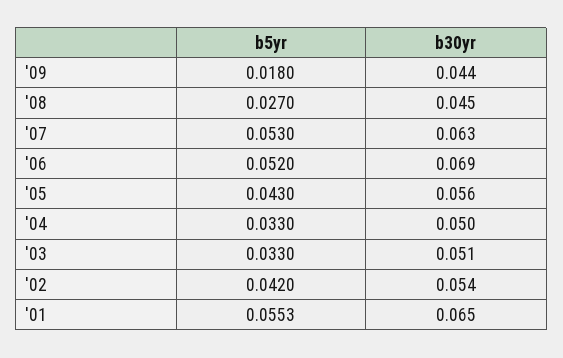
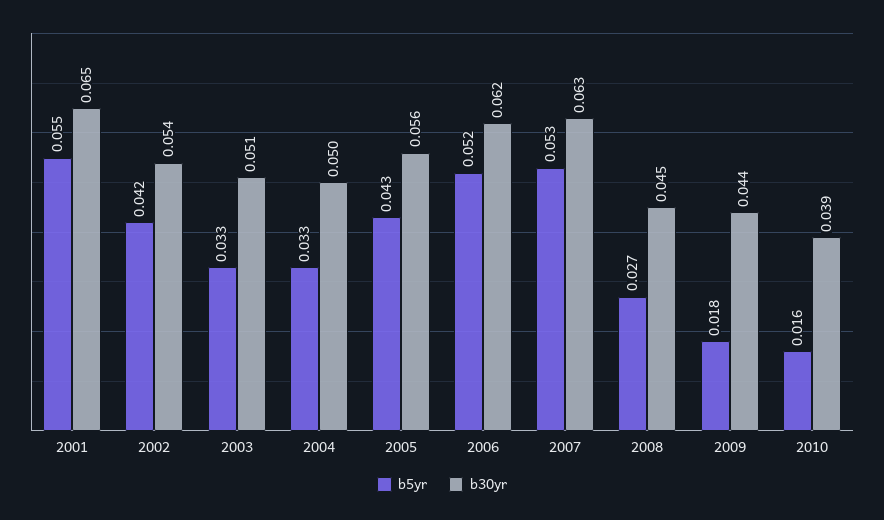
b30yr, '06: 0.069 -> 0.062
b5yr, 2010: none -> 0.016
b30yr, 2010: none -> 0.039

